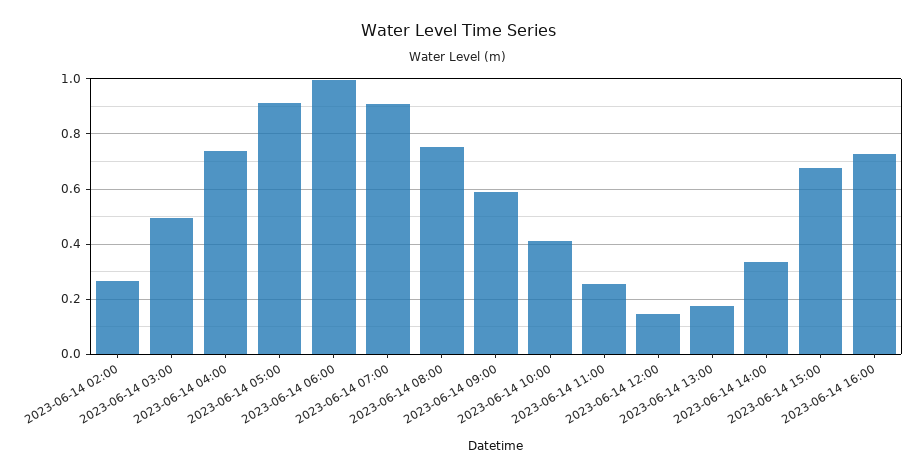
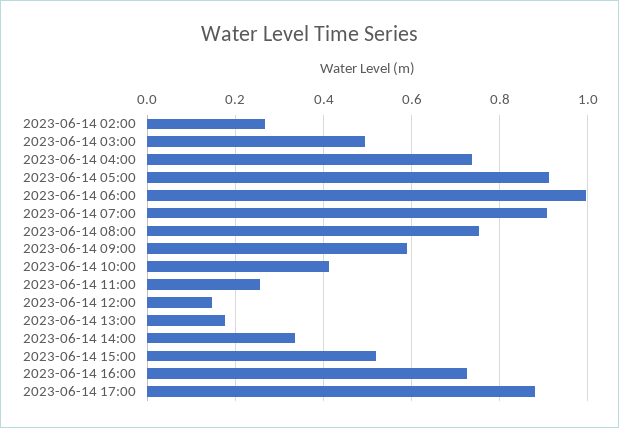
2023-06-14 15:00: 0.675 -> 0.52
2023-06-14 17:00: none -> 0.88

